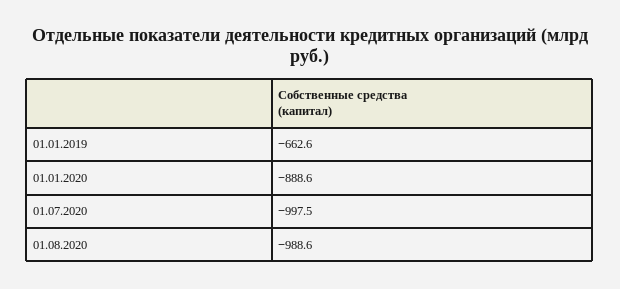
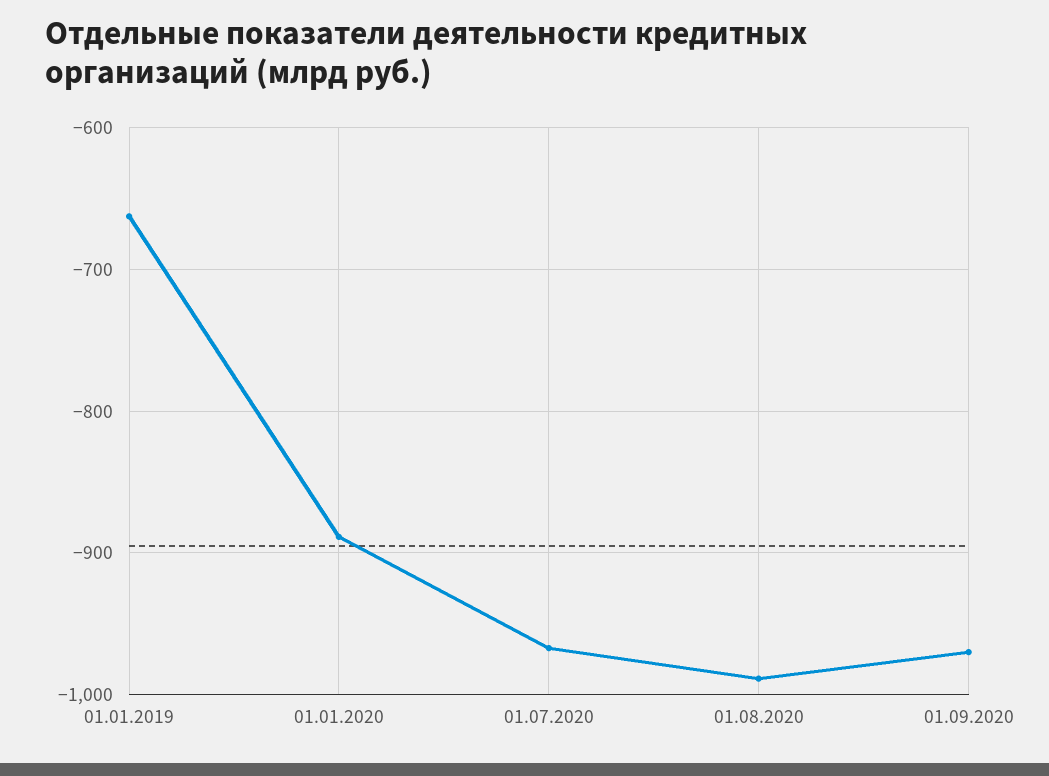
01.07.2020: -997.5 -> -970
01.09.2020: none -> -970

